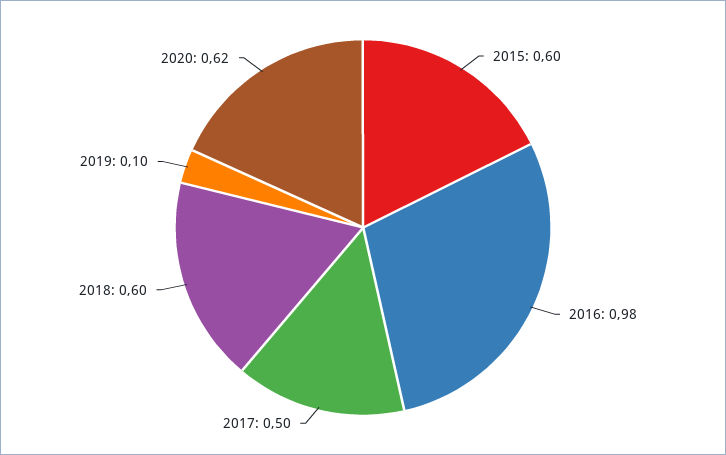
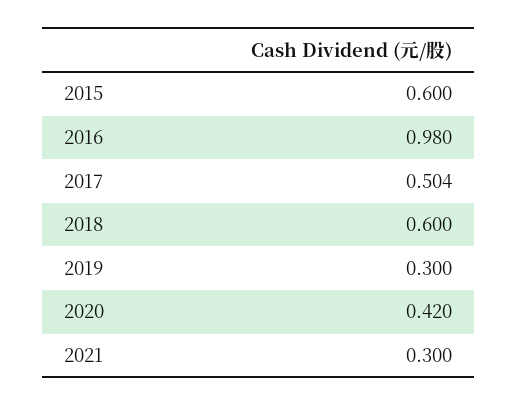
2017: 0.5 -> 0.504
2019: 0.1 -> 0.3
2020: 0.62 -> 0.42
2021: none -> 0.3

